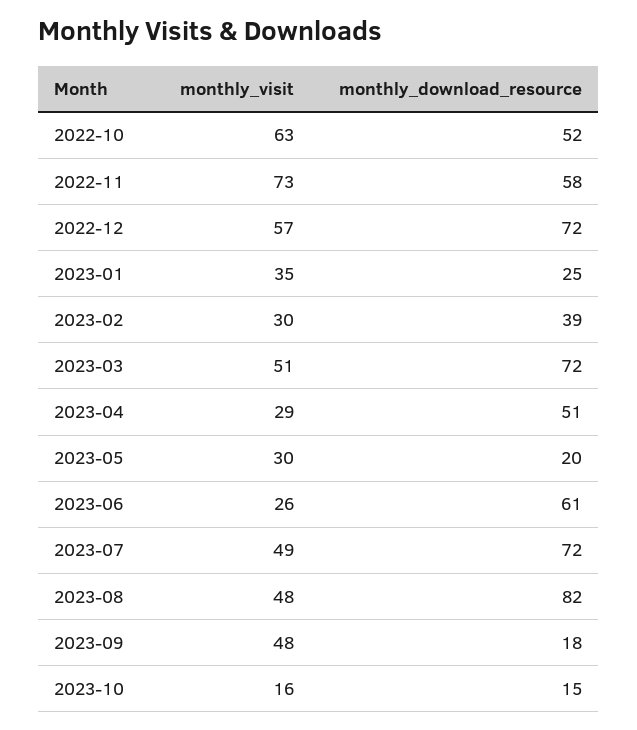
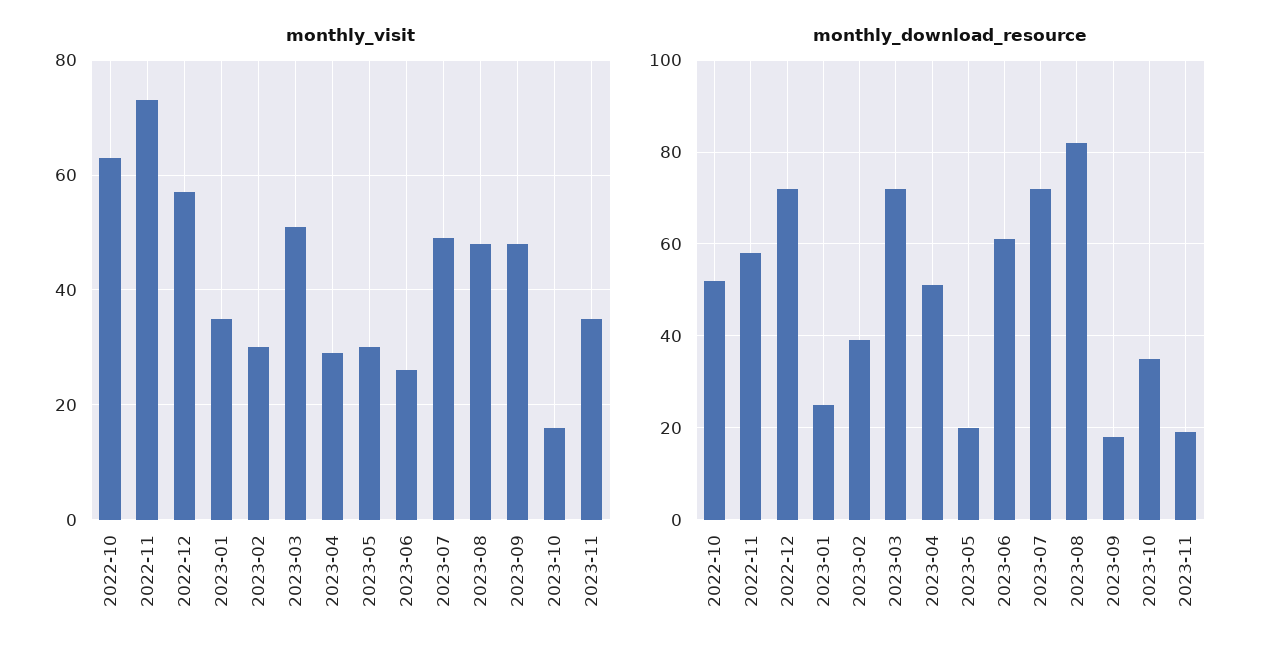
monthly_download_resource, 2023-10: 15 -> 35
monthly_visit, 2023-11: none -> 35
monthly_download_resource, 2023-11: none -> 20

